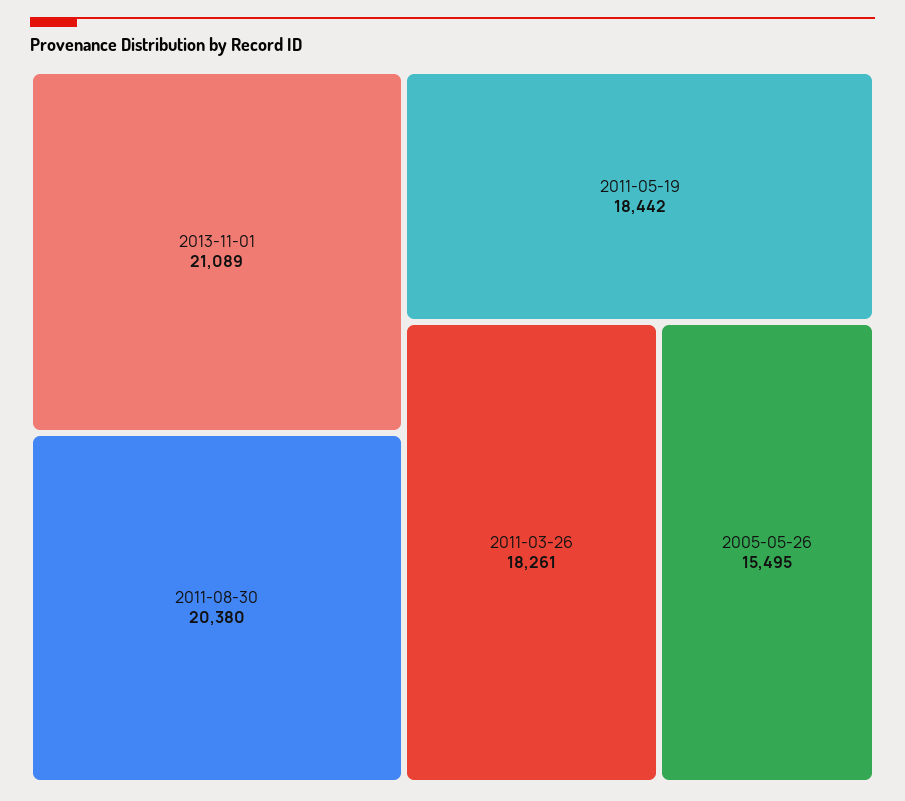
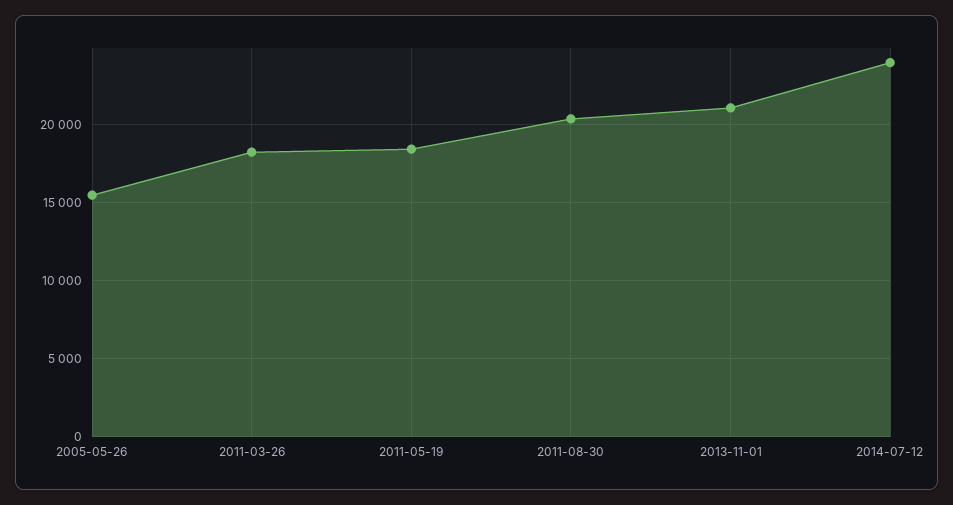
2014-07-12: none -> 24000

